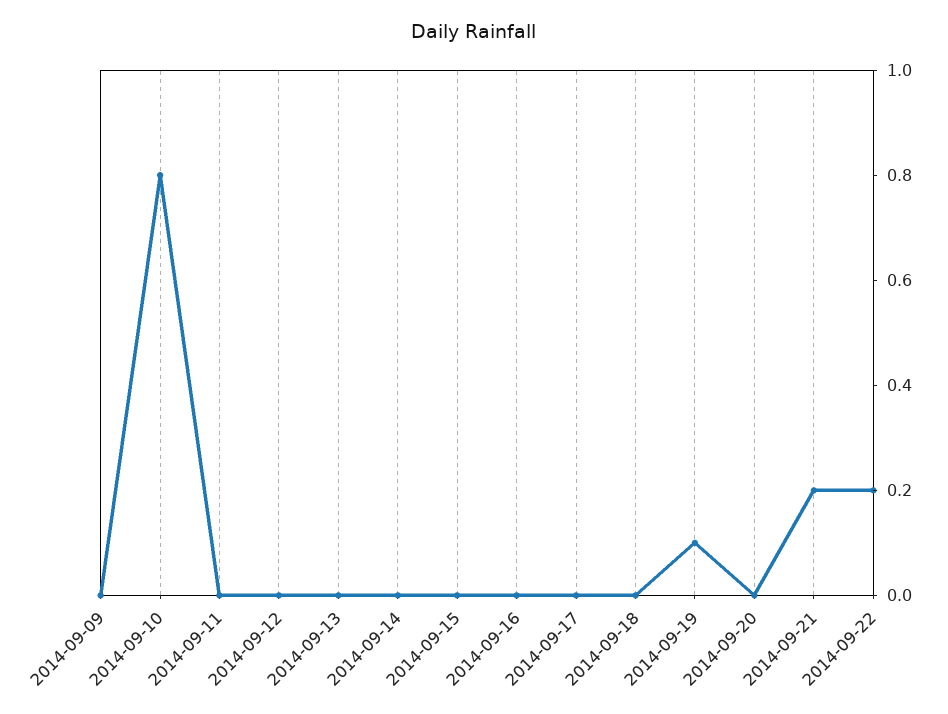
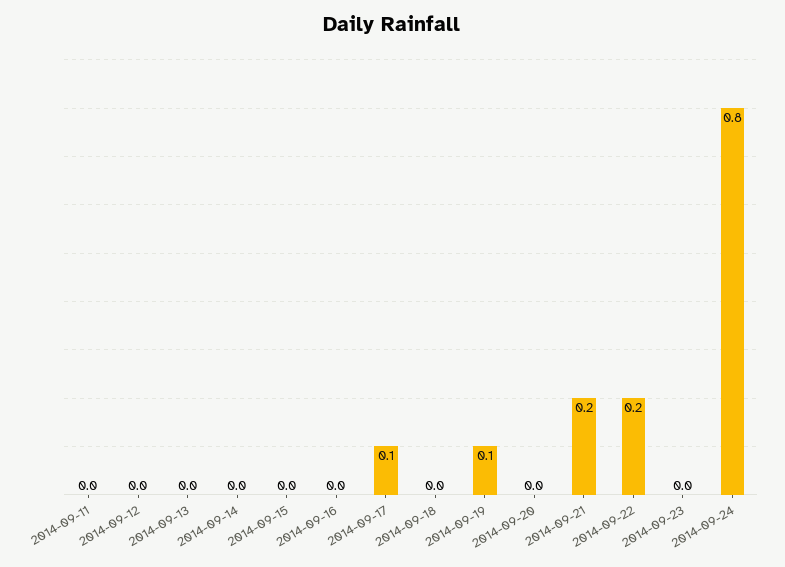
2014-09-09: 0 -> none
2014-09-10: 0.8 -> none
2014-09-17: 0 -> 0.1
2014-09-23: none -> 0
2014-09-24: none -> 0.8

